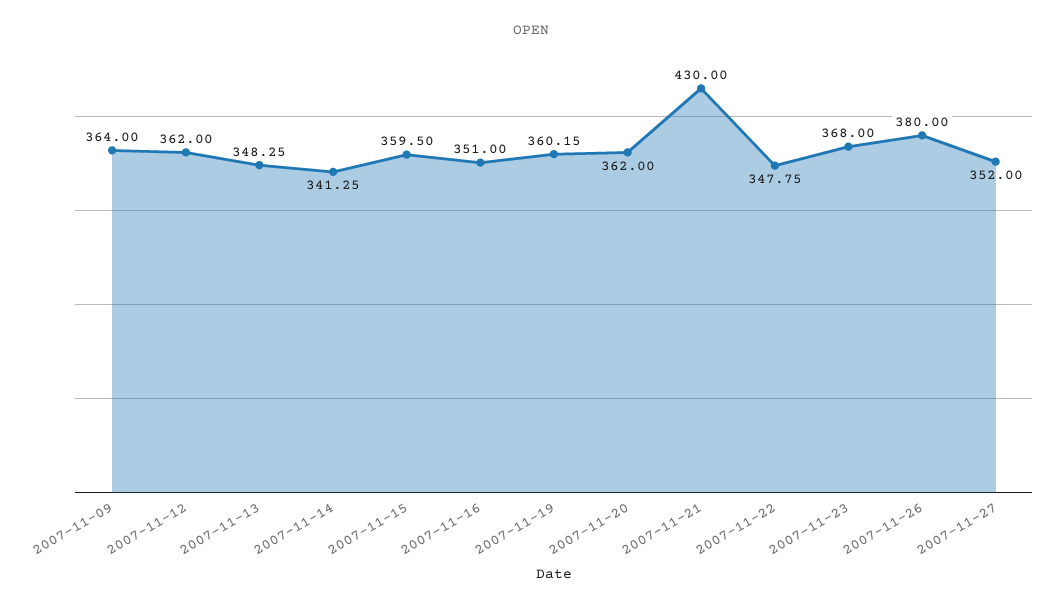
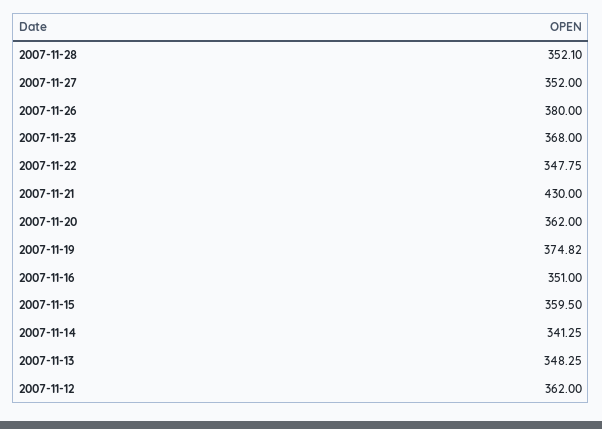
2007-11-09: 364 -> none
2007-11-19: 360.15 -> 374.82
2007-11-28: none -> 352.1

